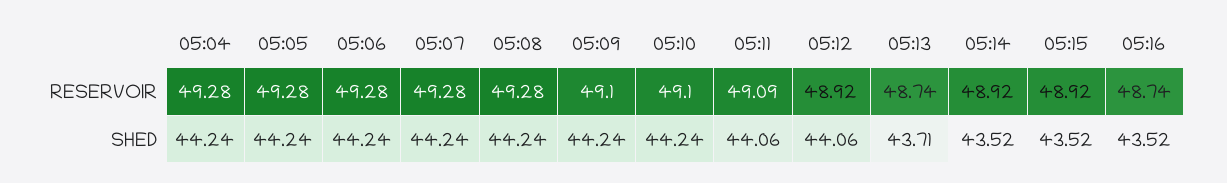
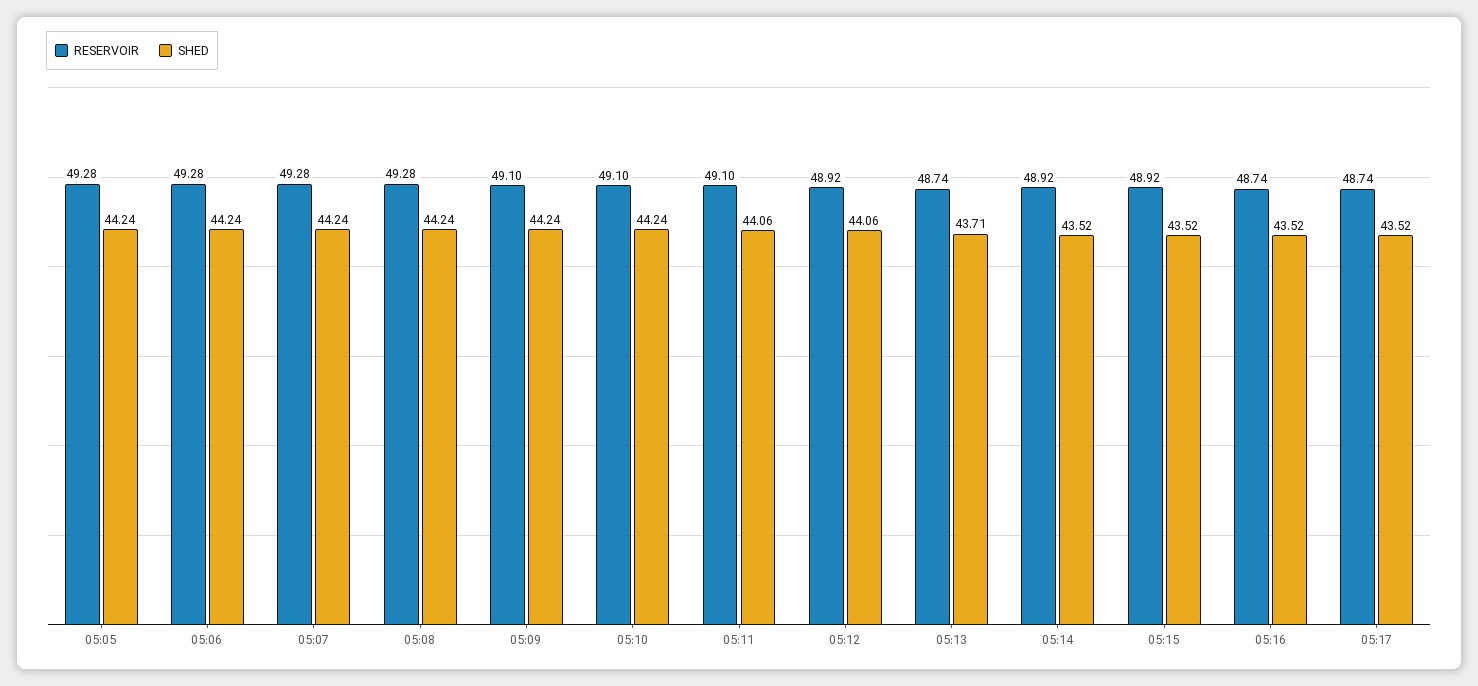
RESERVOIR, 05:04: 49.28 -> none
RESERVOIR, 05:11: 49.09 -> 49.1
SHED, 05:04: 44.24 -> none
RESERVOIR, 05:17: none -> 48.74
SHED, 05:17: none -> 43.52

